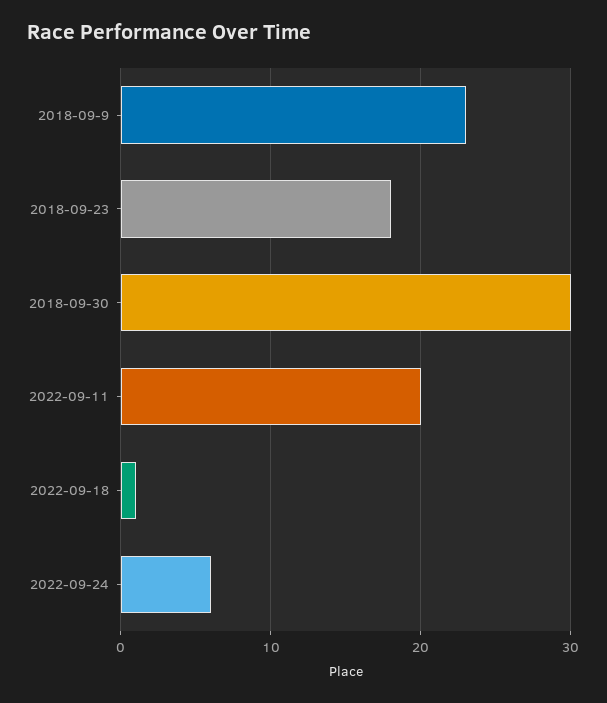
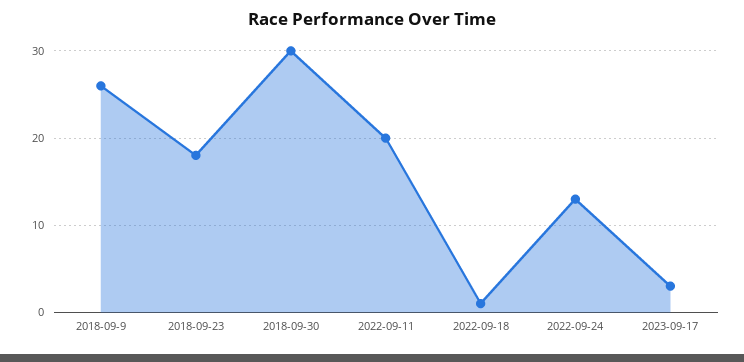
2018-09-9: 23 -> 26
2022-09-24: 6 -> 13
2023-09-17: none -> 3

